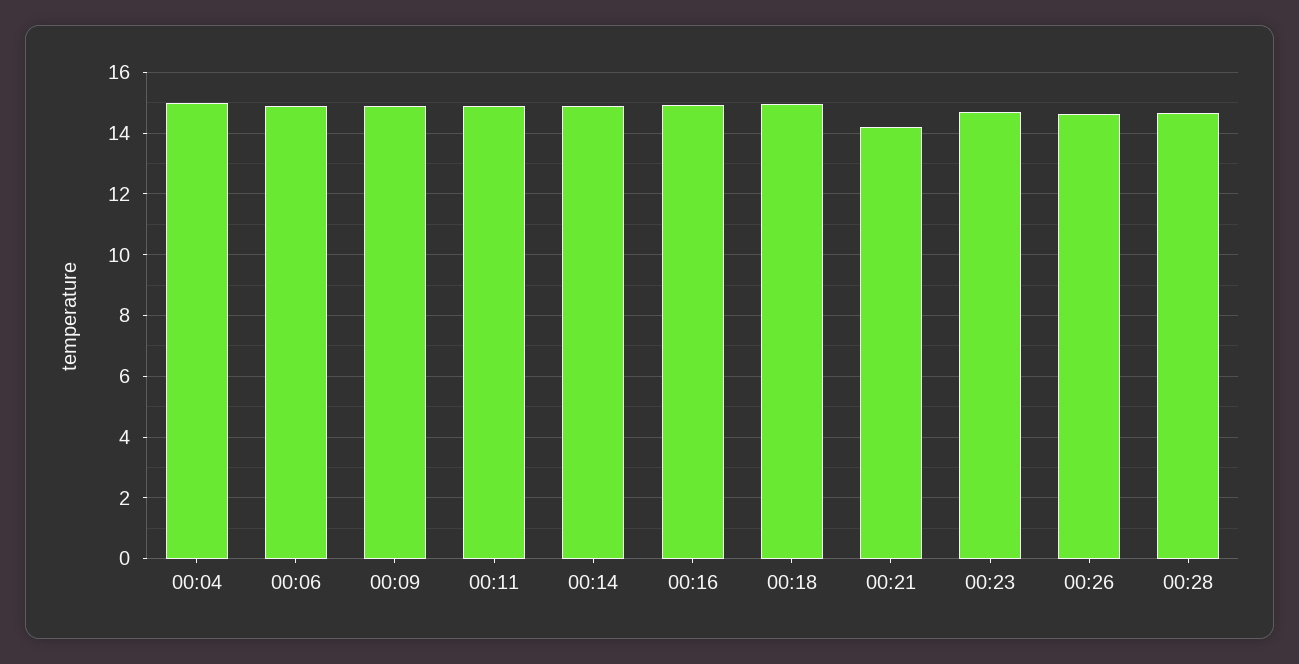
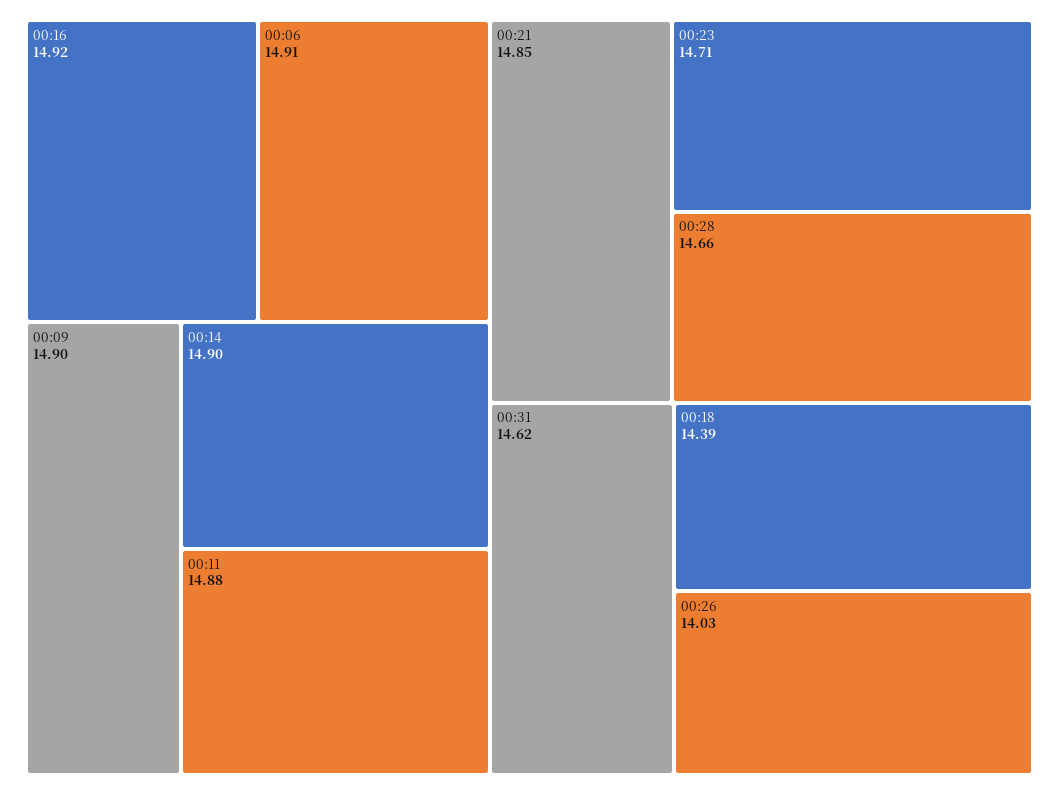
00:04: 15 -> none
00:18: 15 -> 14.39
00:21: 14.2 -> 14.85
00:26: 14.6 -> 14.03
00:31: none -> 14.62

